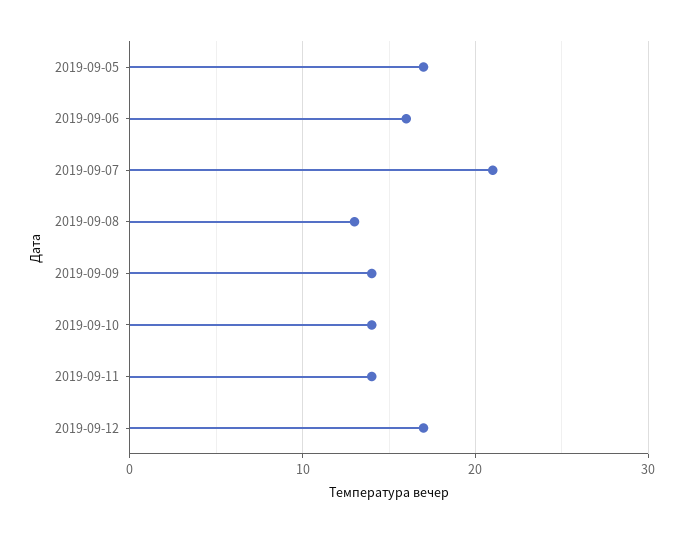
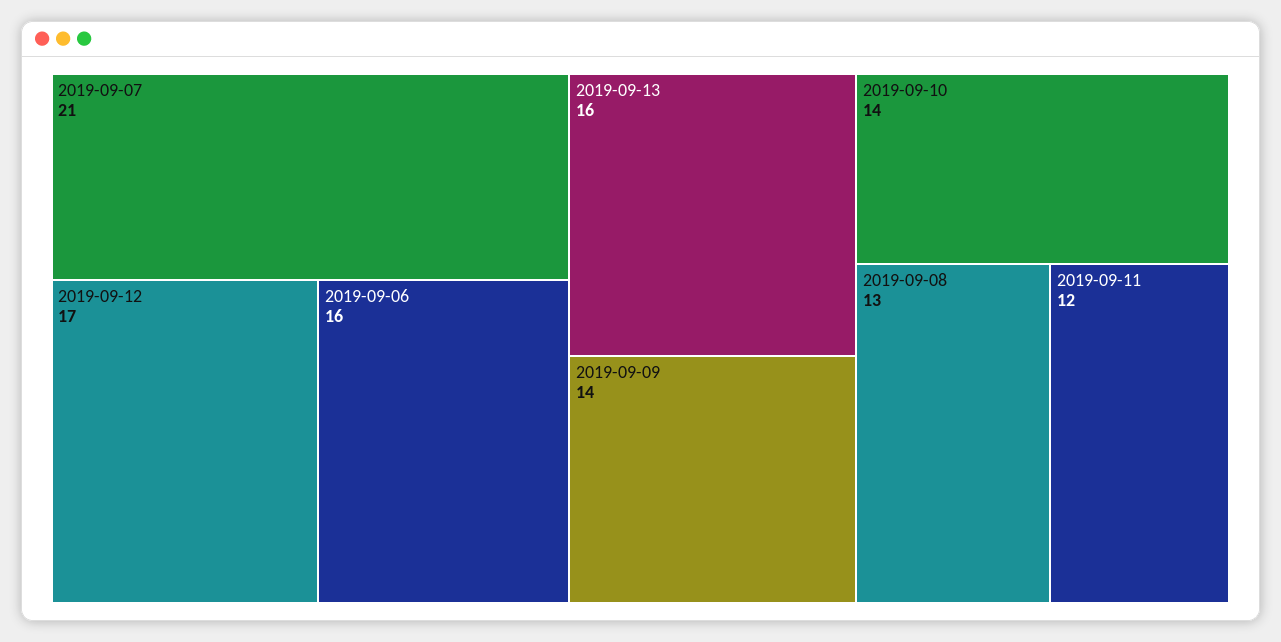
2019-09-05: 17 -> none
2019-09-11: 14 -> 12
2019-09-13: none -> 16

